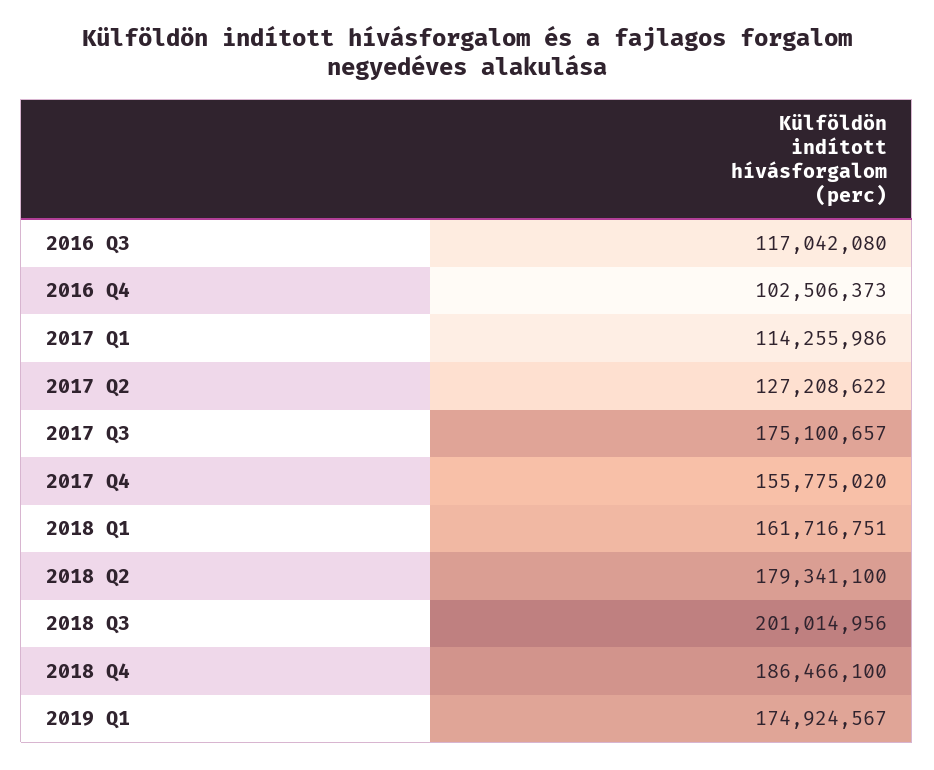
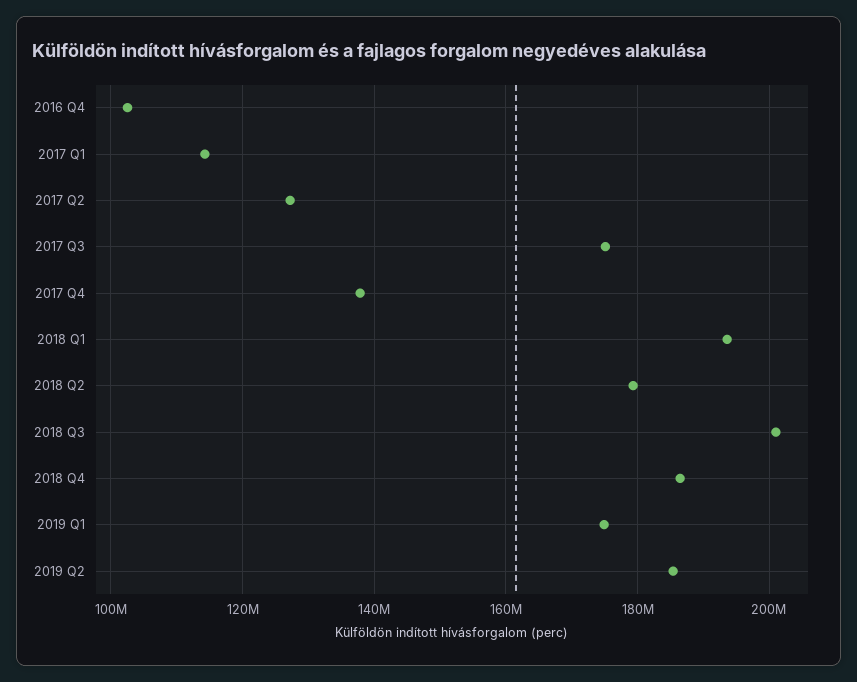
2016 Q3: 117042080 -> none
2017 Q4: 155775020 -> 138000000
2018 Q1: 161716751 -> 194000000
2019 Q2: none -> 186000000

